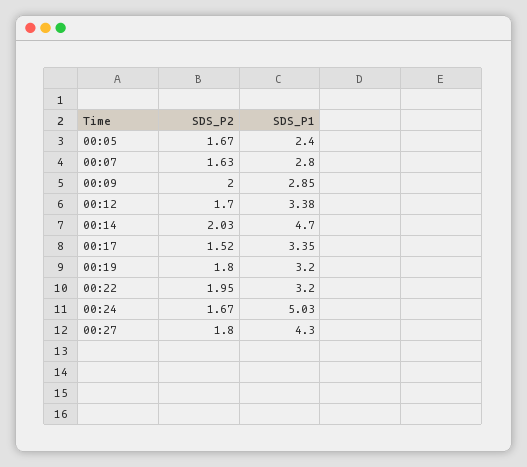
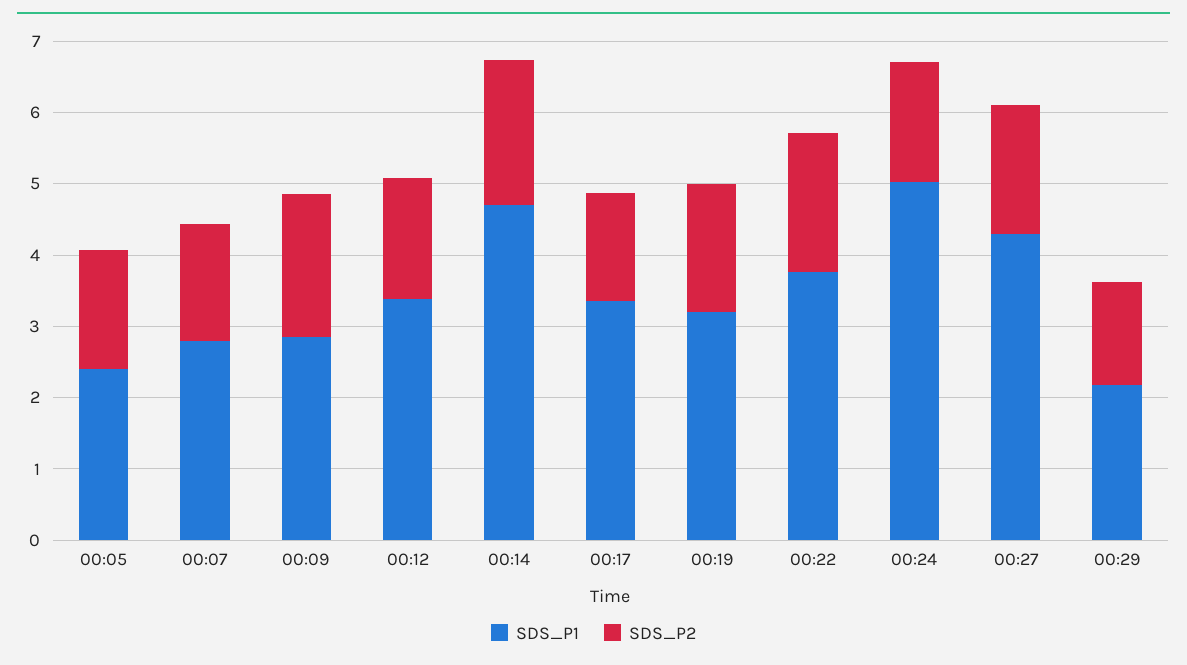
SDS_P1, 00:22: 3.2 -> 3.8
SDS_P1, 00:29: none -> 2.2
SDS_P2, 00:29: none -> 1.4

